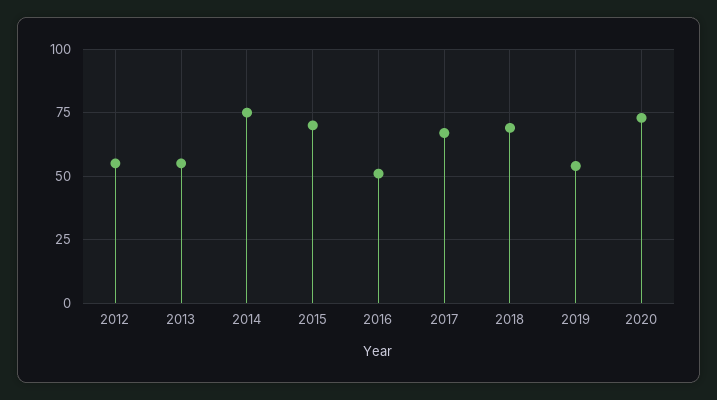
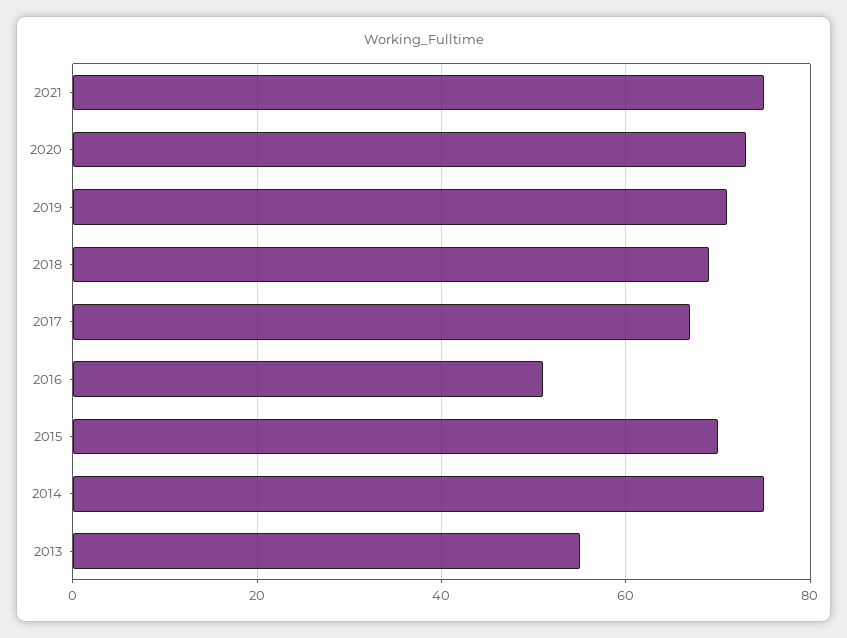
2012: 55 -> none
2019: 55 -> 70
2021: none -> 75

